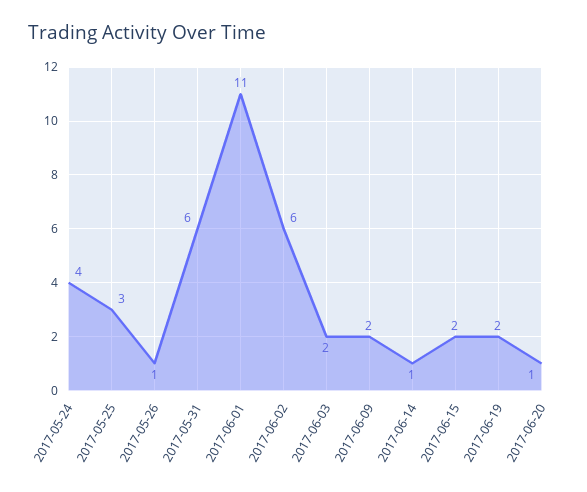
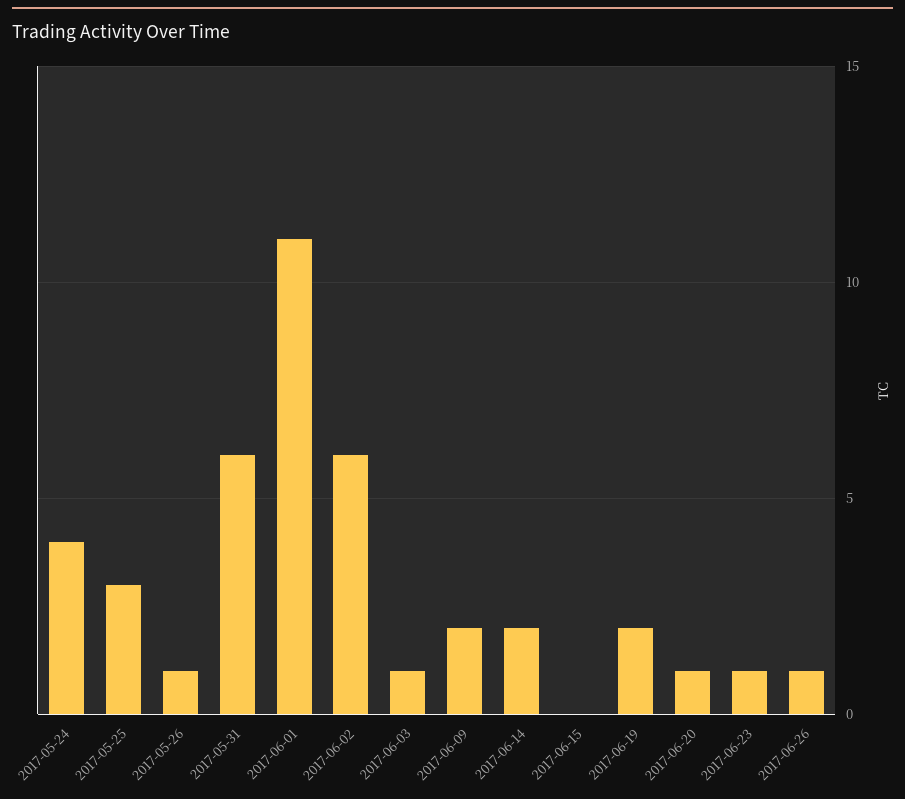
2017-06-03: 2 -> 1
2017-06-14: 1 -> 2
2017-06-15: 2 -> 0
2017-06-23: none -> 1
2017-06-26: none -> 1

